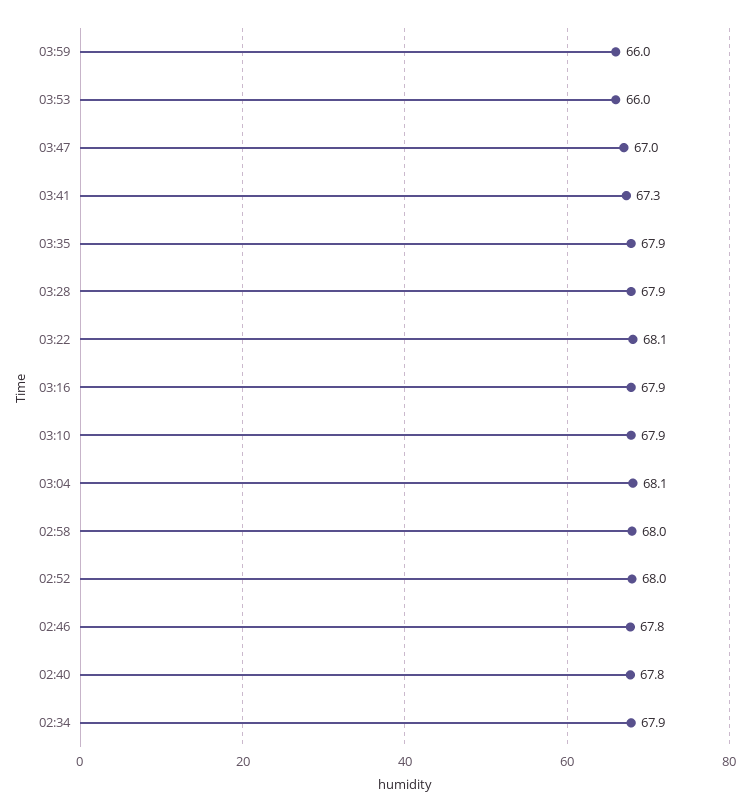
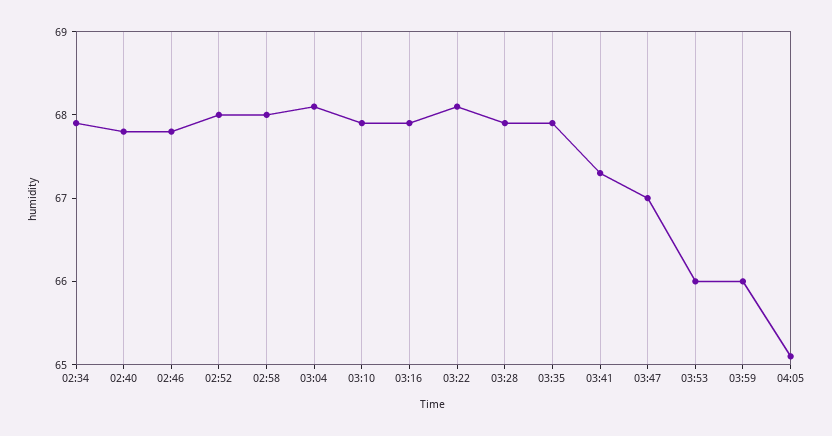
04:05: none -> 65.1

